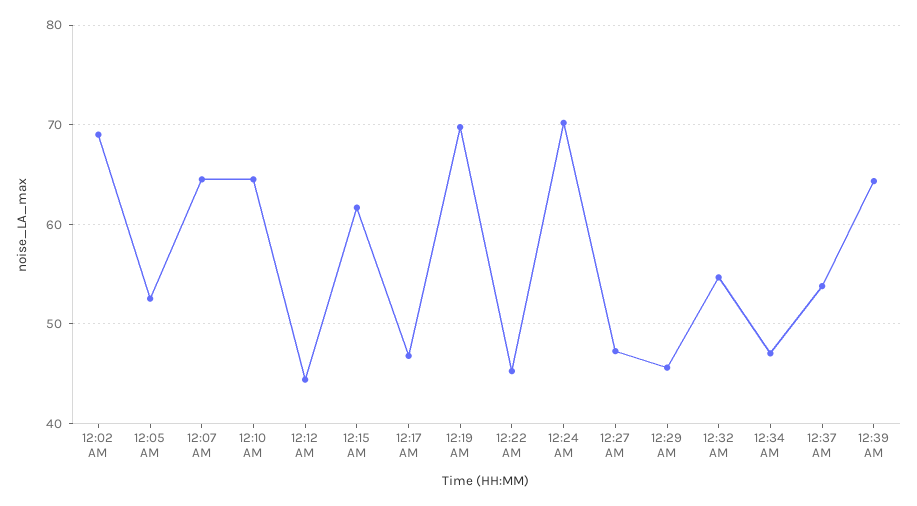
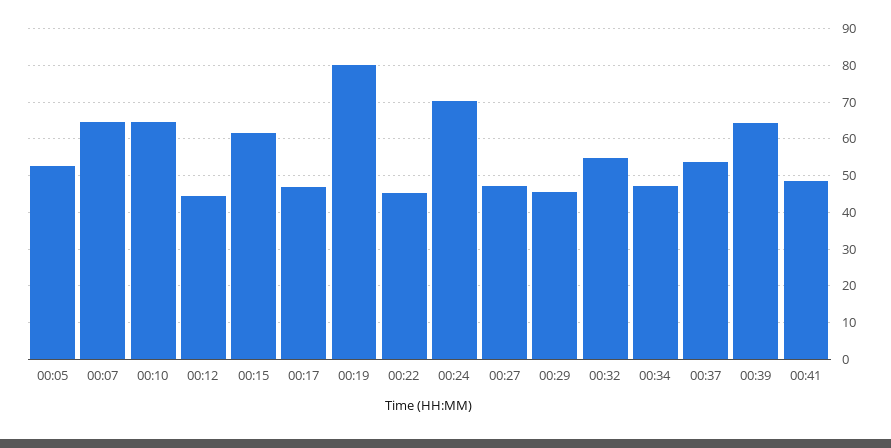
12:02 AM: 69 -> none
12:19 AM: 70 -> 80
00:41: none -> 48

